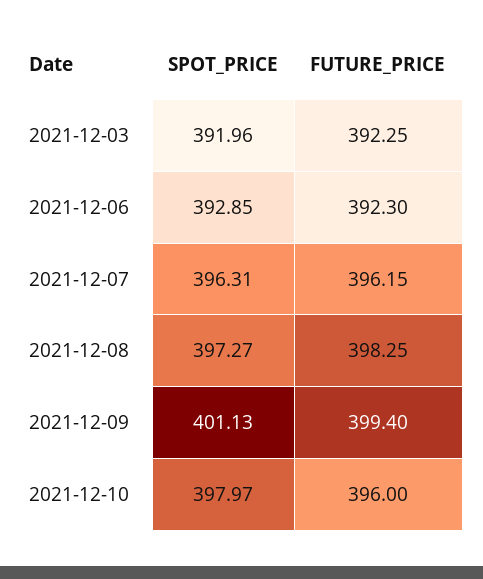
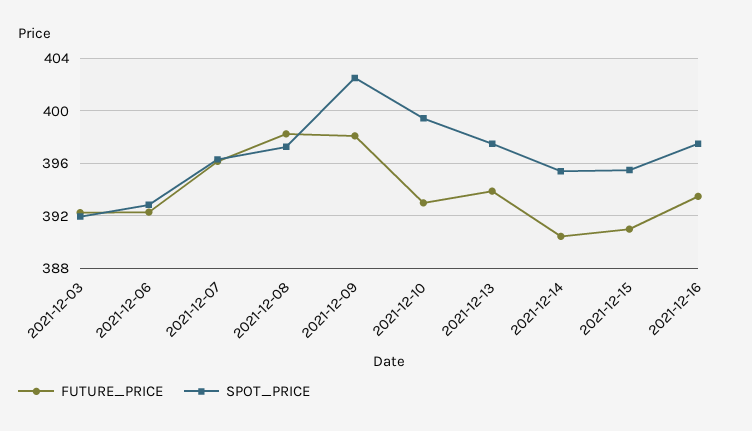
SPOT_PRICE, 2021-12-09: 401.13 -> 402.5
FUTURE_PRICE, 2021-12-09: 399.4 -> 398
SPOT_PRICE, 2021-12-10: 397.97 -> 399.5
FUTURE_PRICE, 2021-12-10: 396 -> 393
FUTURE_PRICE, 2021-12-13: none -> 394
SPOT_PRICE, 2021-12-13: none -> 397.5
FUTURE_PRICE, 2021-12-14: none -> 390.5
SPOT_PRICE, 2021-12-14: none -> 395.5
FUTURE_PRICE, 2021-12-15: none -> 391
SPOT_PRICE, 2021-12-15: none -> 395.5
FUTURE_PRICE, 2021-12-16: none -> 393.5
SPOT_PRICE, 2021-12-16: none -> 397.5

